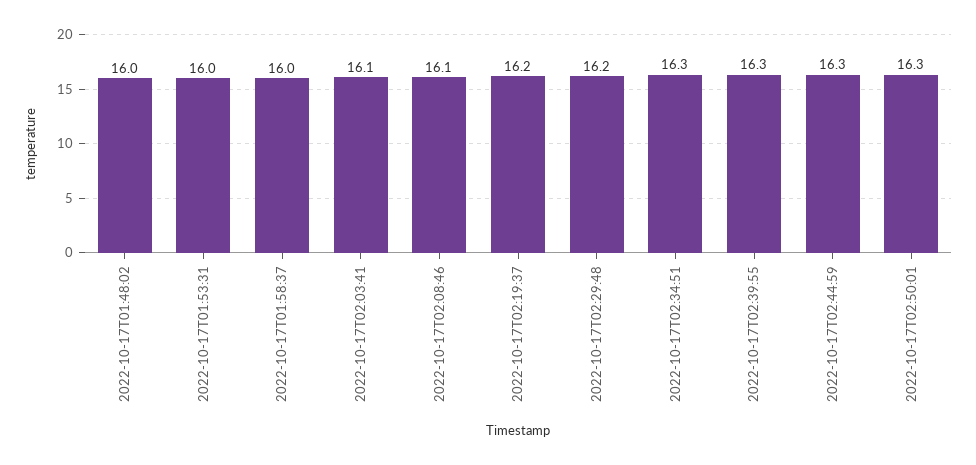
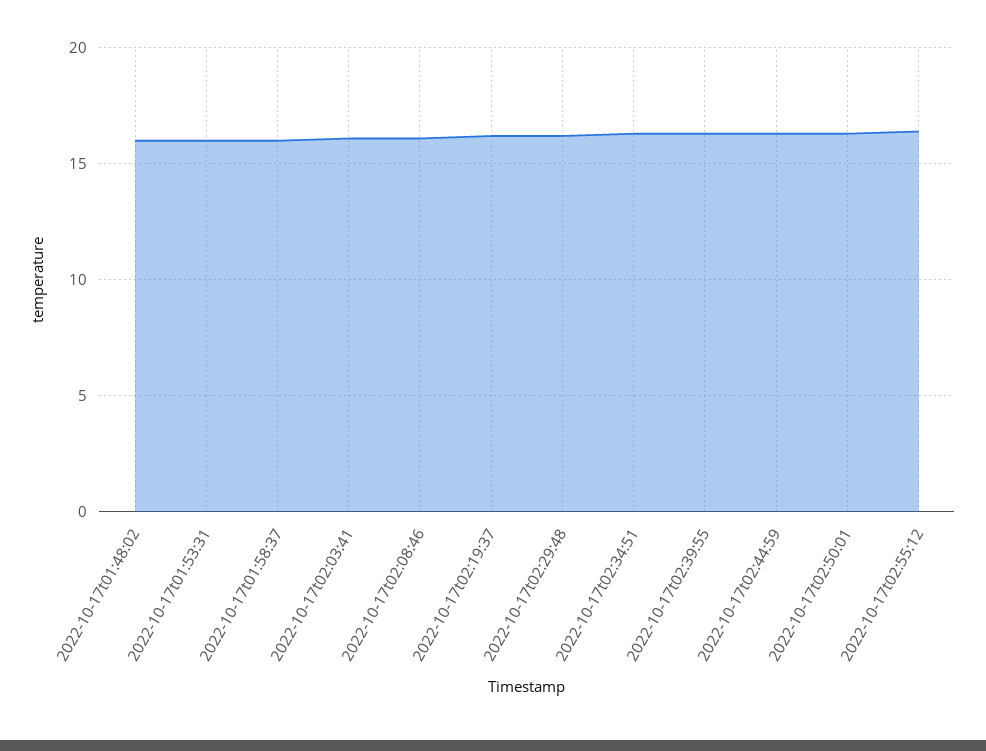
2022-10-17t02:55:12: none -> 16.5

